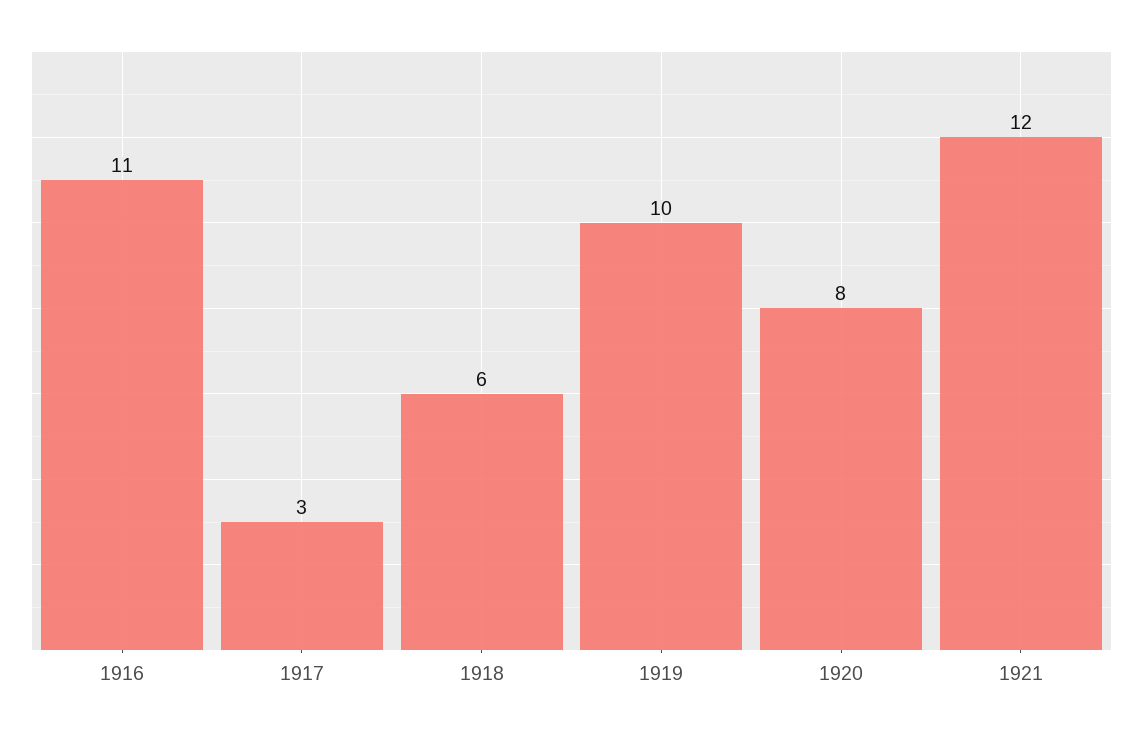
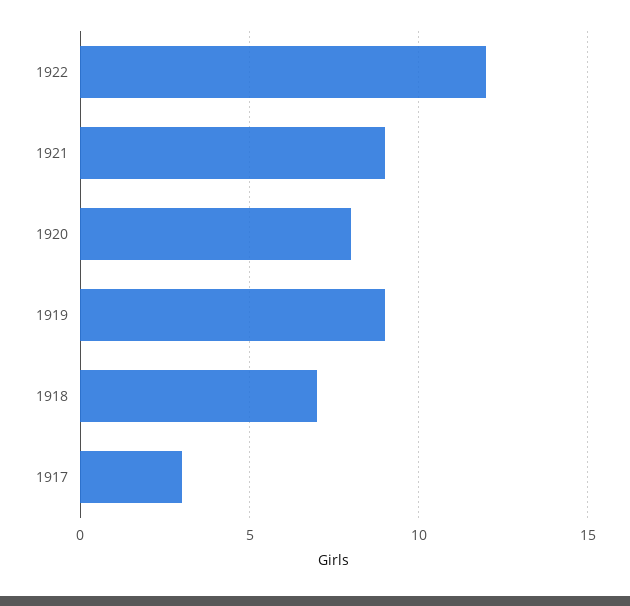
1916: 11 -> none
1918: 6 -> 7
1919: 10 -> 9
1921: 12 -> 9
1922: none -> 12

